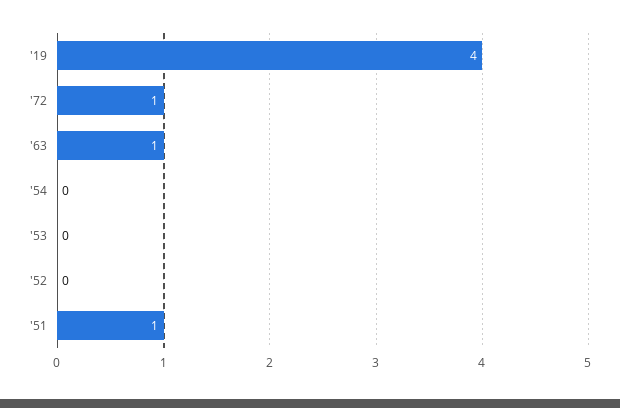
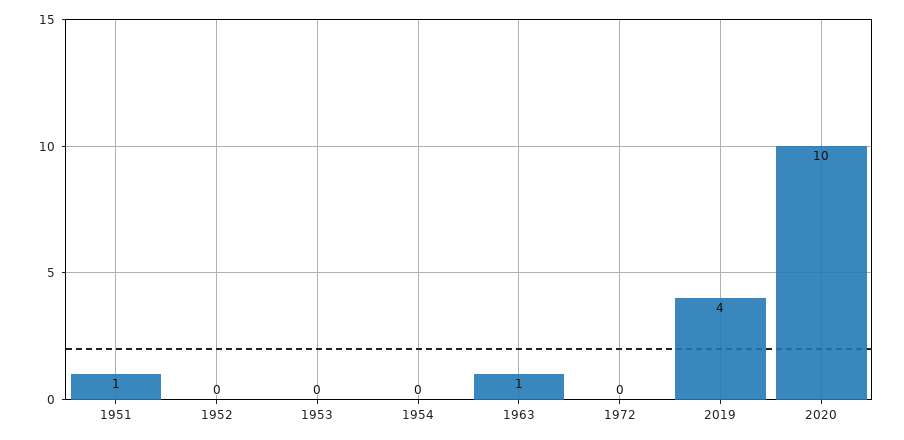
'72: 1 -> 0
2020: none -> 10

